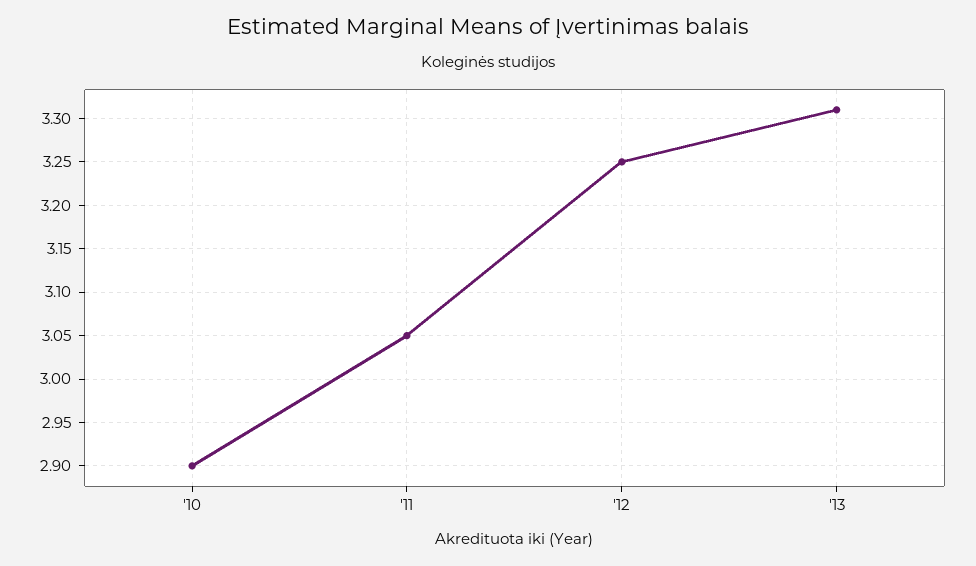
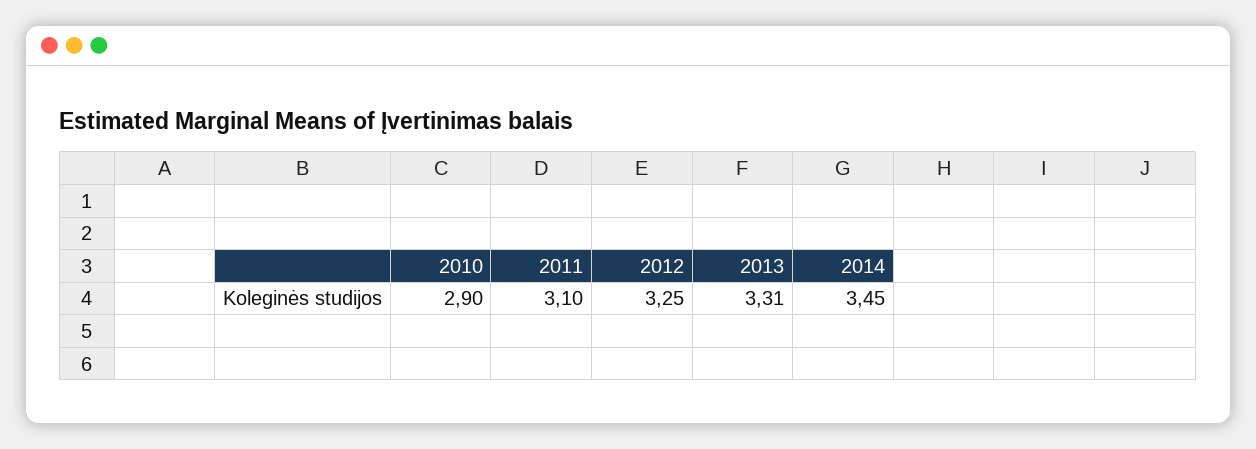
'11: 3.05 -> 3.1
2014: none -> 3.45

